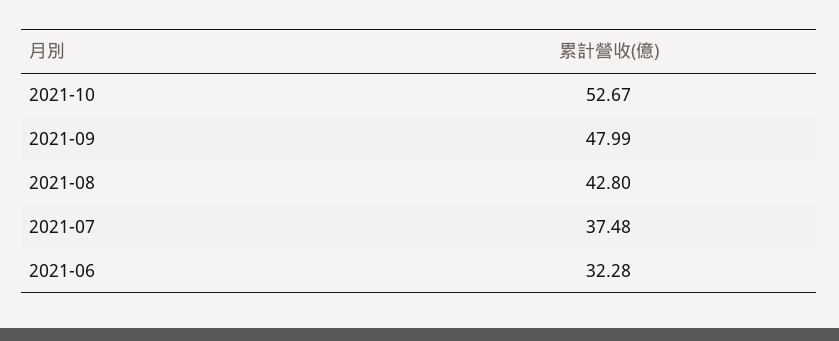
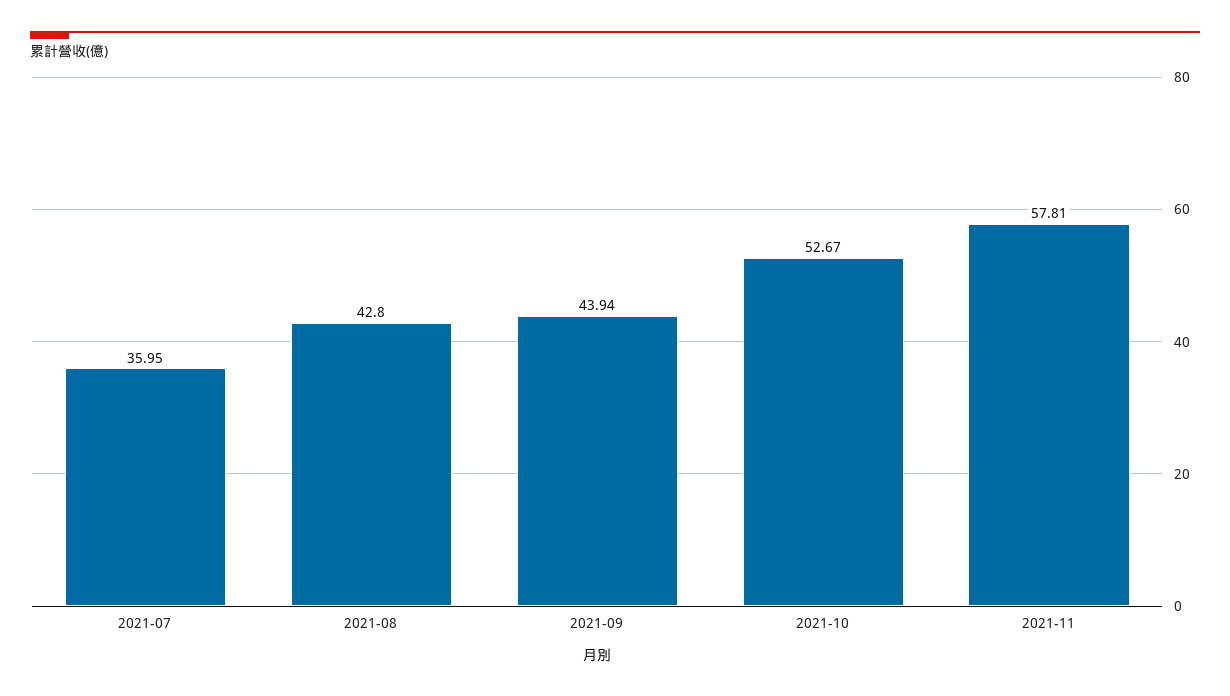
2021-09: 47.99 -> 43.94
2021-07: 37.48 -> 35.95
2021-06: 32.28 -> none
2021-11: none -> 57.81

